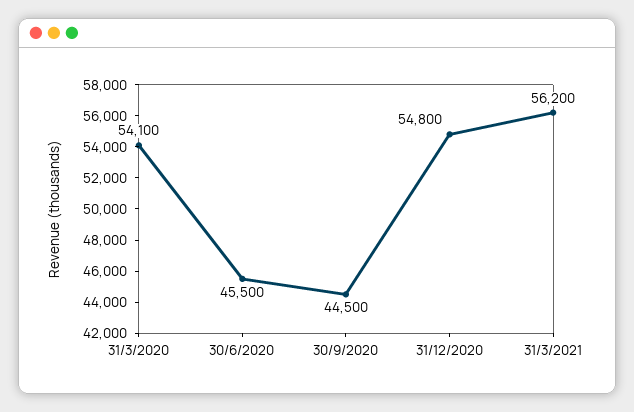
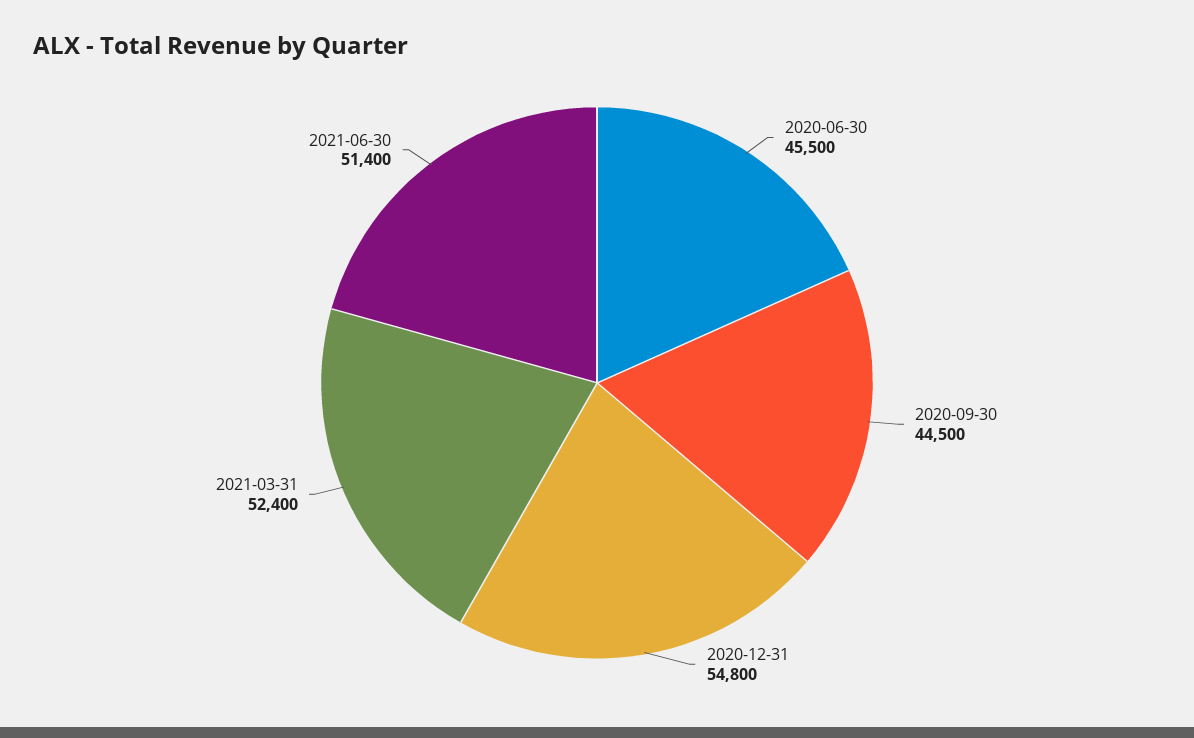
31/3/2020: 54100 -> none
31/3/2021: 56200 -> 52400
2021-06-30: none -> 51400

